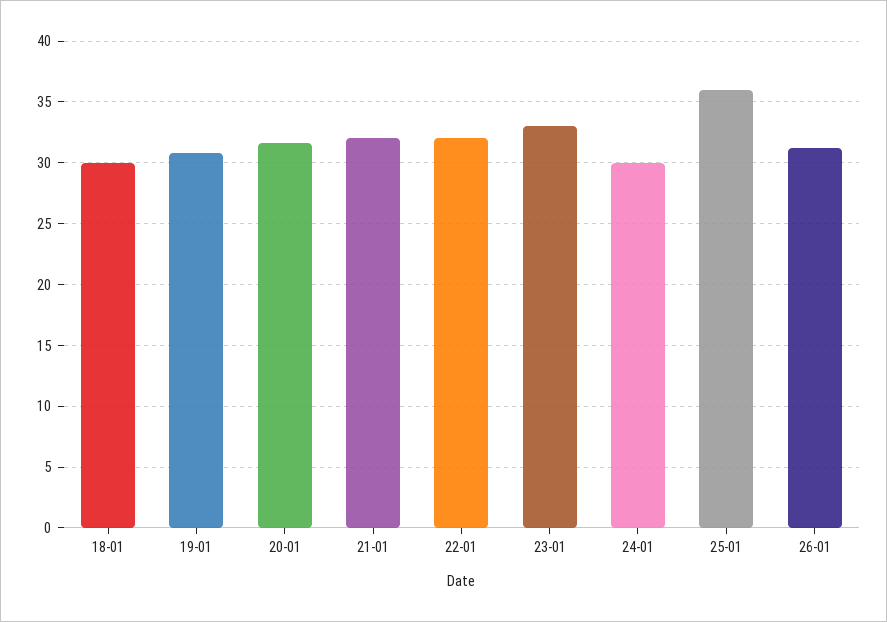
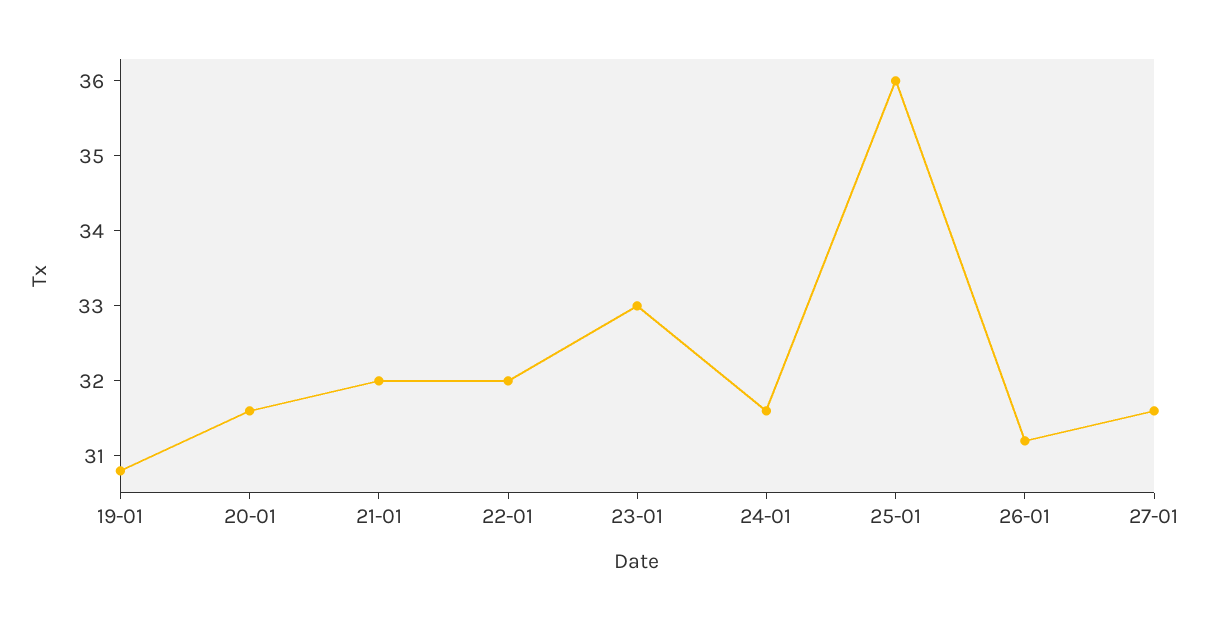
18-01: 30 -> none
24-01: 30 -> 31.5
27-01: none -> 31.5

